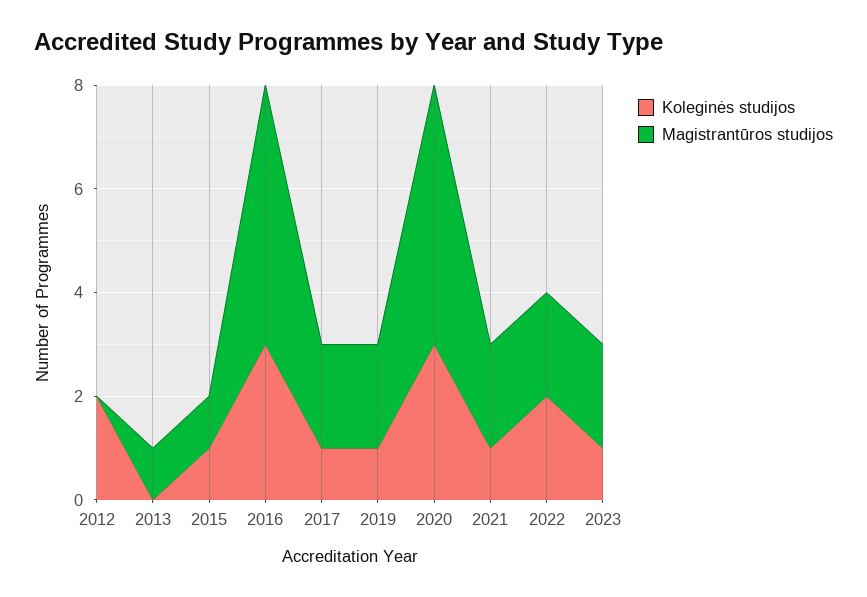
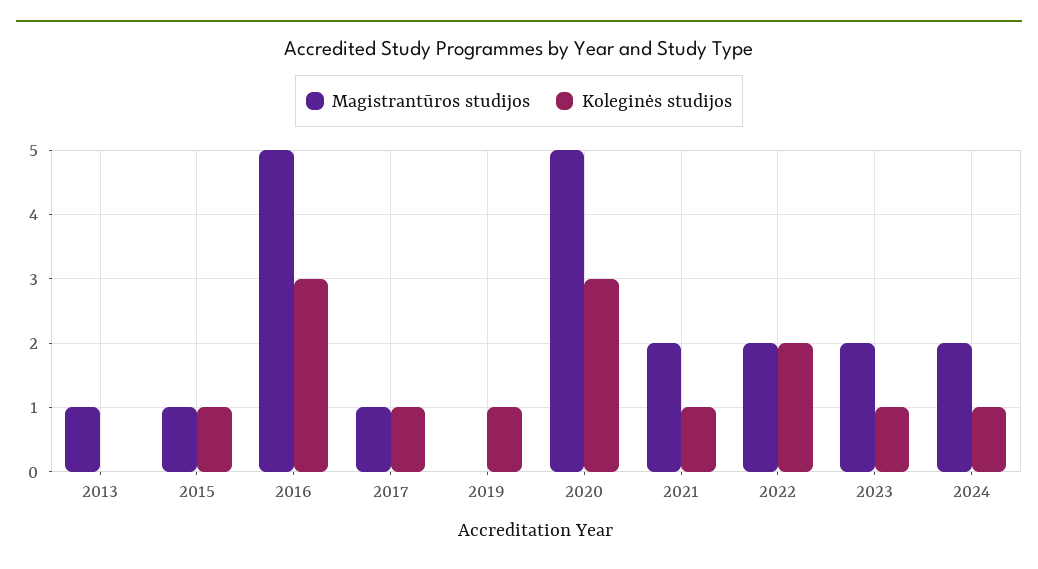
Koleginės studijos, 2012: 2 -> none
Magistrantūros studijos, 2012: 0 -> none
Magistrantūros studijos, 2017: 2 -> 1
Magistrantūros studijos, 2019: 2 -> 0
Magistrantūros studijos, 2024: none -> 2
Koleginės studijos, 2024: none -> 1

